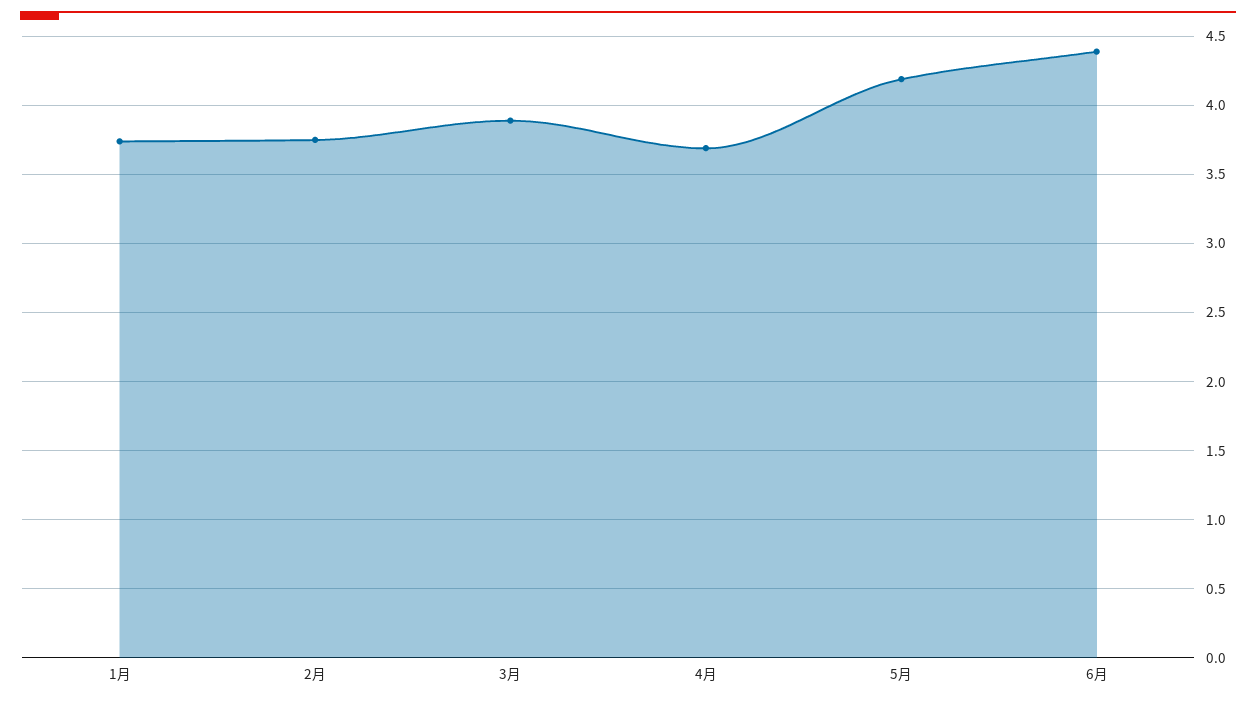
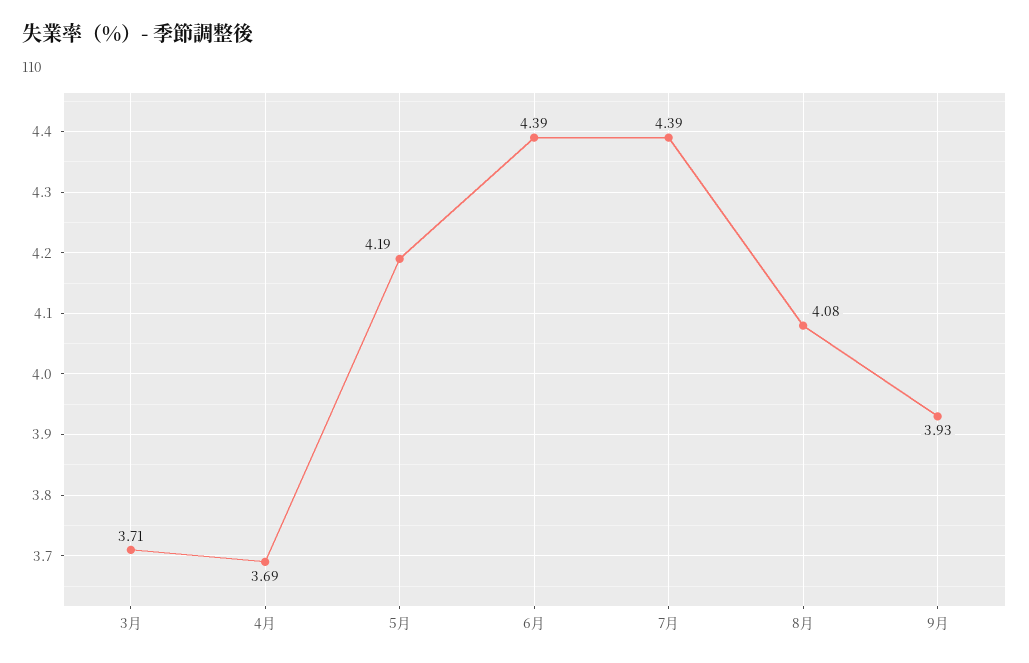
1月: 3.75 -> none
2月: 3.75 -> none
3月: 3.9 -> 3.71
7月: none -> 4.39
8月: none -> 4.08
9月: none -> 3.93

